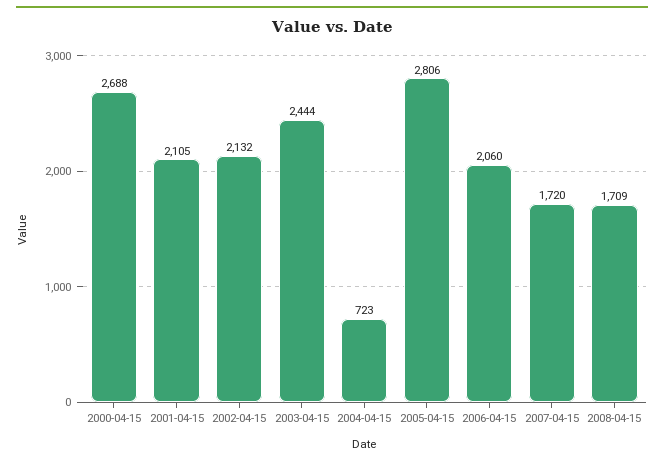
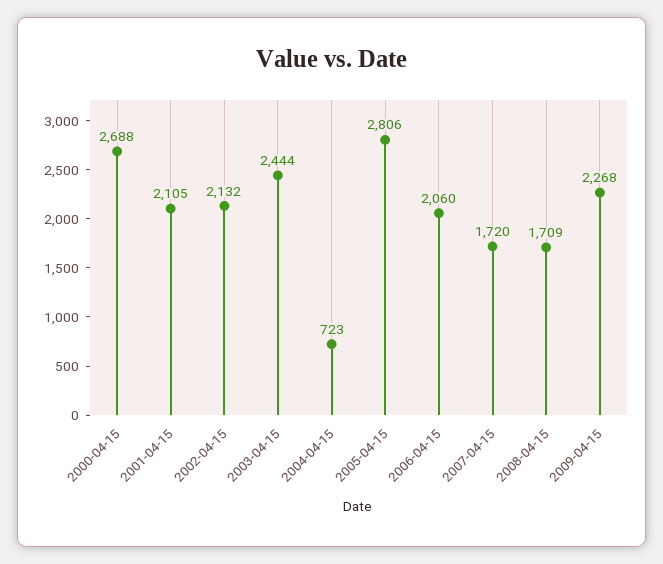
2009-04-15: none -> 2268

